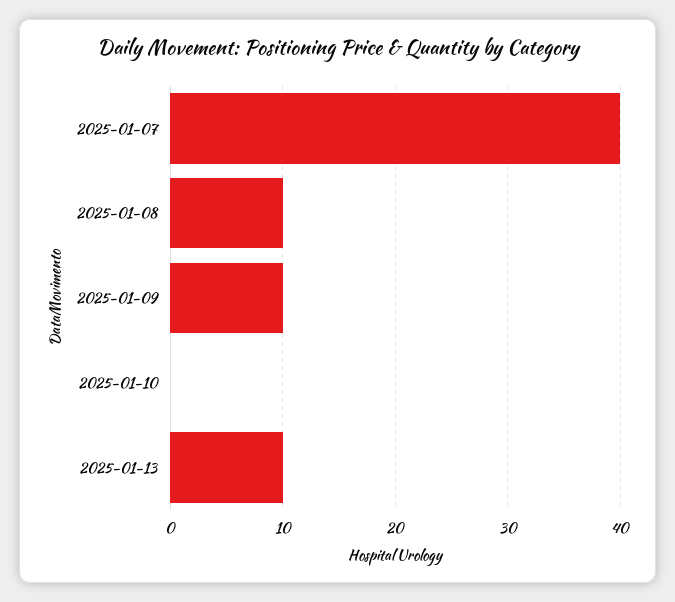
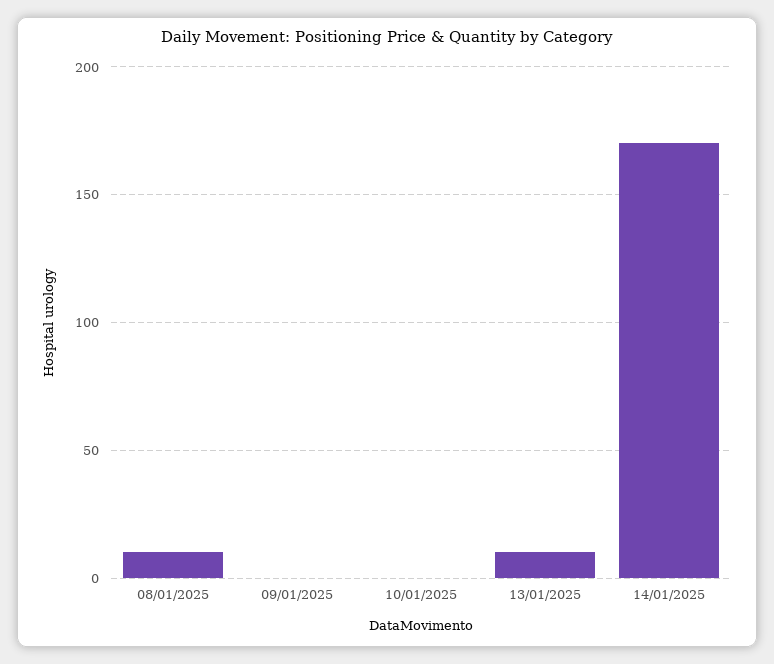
2025-01-07: 40 -> none
2025-01-09: 10 -> 0
14/01/2025: none -> 170

